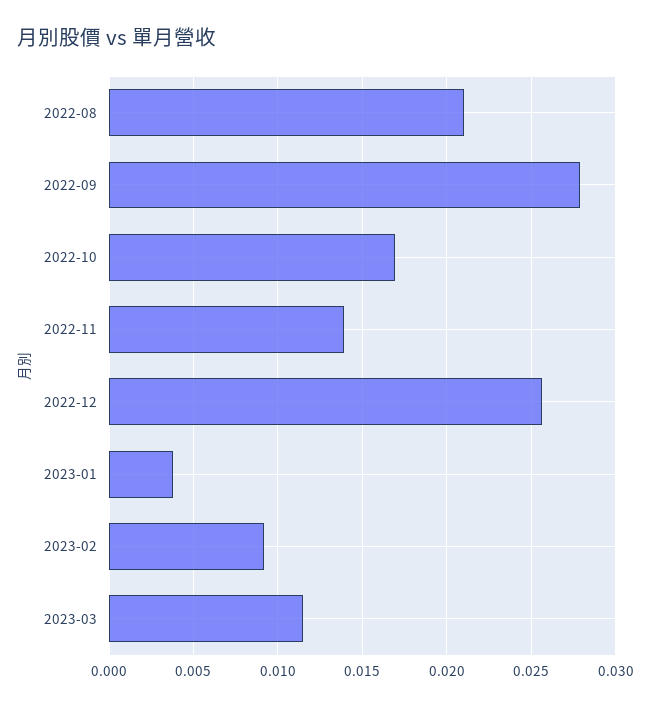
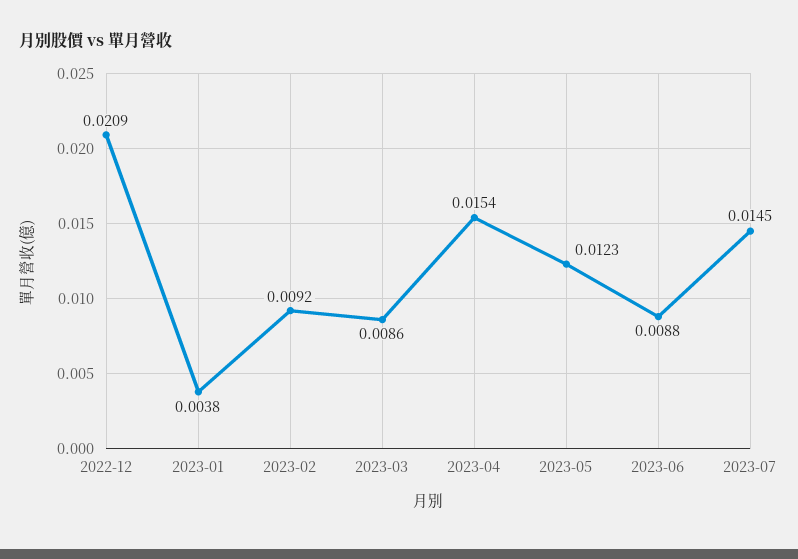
2022-08: 0.021 -> none
2022-09: 0.028 -> none
2022-10: 0.017 -> none
2022-11: 0.014 -> none
2022-12: 0.0255 -> 0.0209
2023-03: 0.0115 -> 0.0086
2023-04: none -> 0.0154
2023-05: none -> 0.0123
2023-06: none -> 0.0088
2023-07: none -> 0.0145

